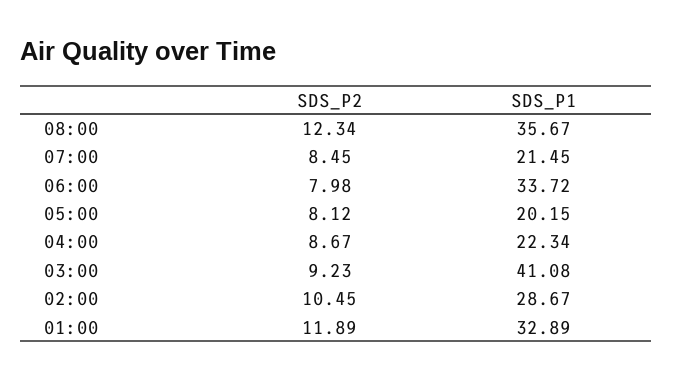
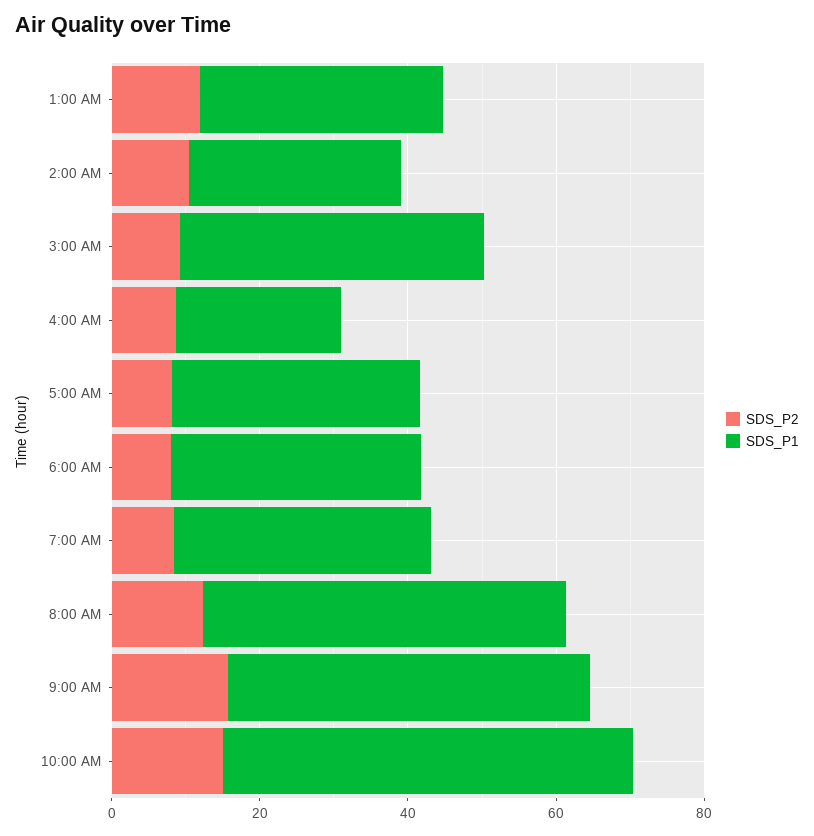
SDS_P1, 08:00: 35.67 -> 50
SDS_P1, 07:00: 21.45 -> 35
SDS_P1, 05:00: 20.15 -> 35
SDS_P2, 9:00 AM: none -> 15
SDS_P1, 9:00 AM: none -> 50
SDS_P2, 10:00 AM: none -> 15
SDS_P1, 10:00 AM: none -> 55

